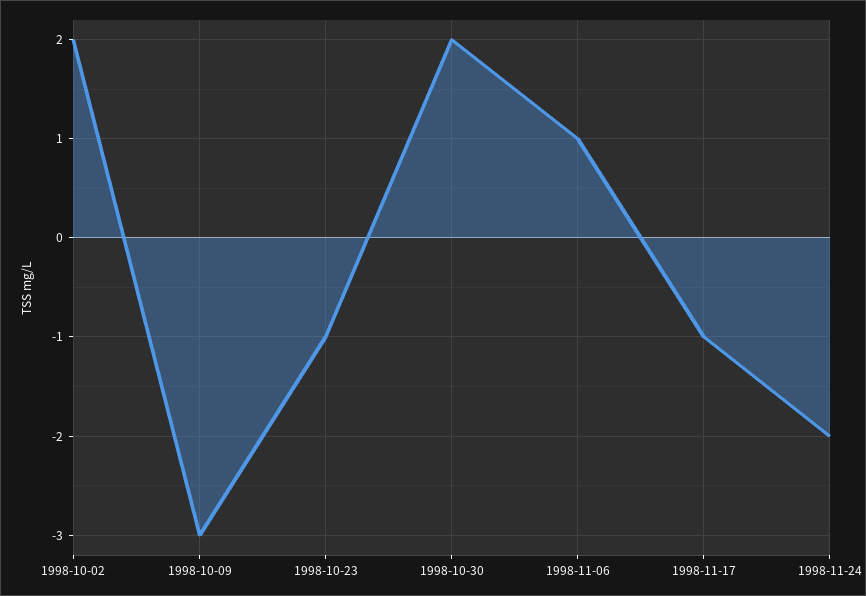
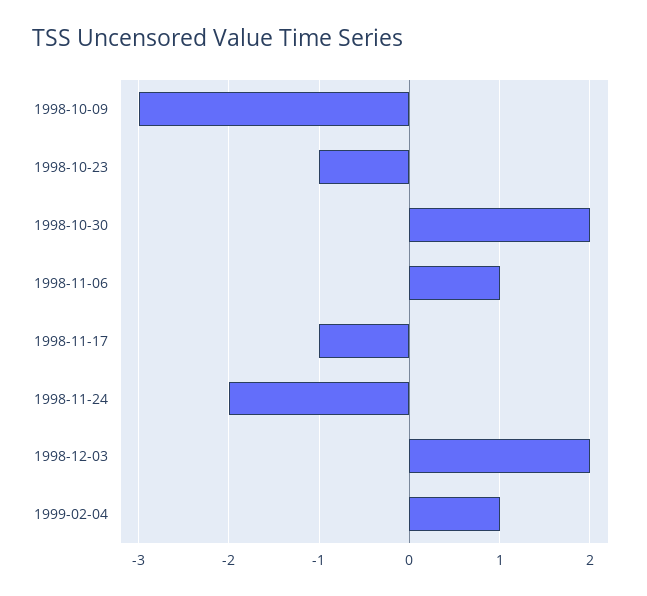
1998-10-02: 2 -> none
1998-12-03: none -> 2
1999-02-04: none -> 1

